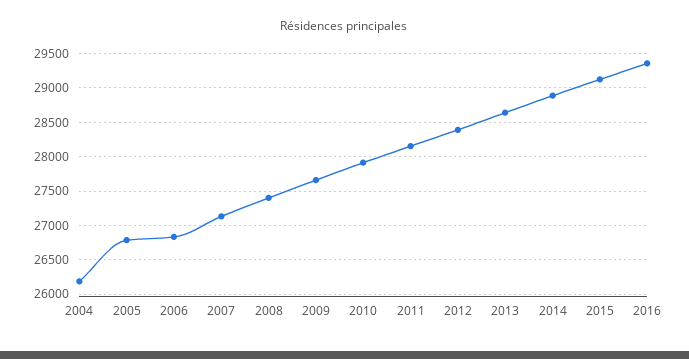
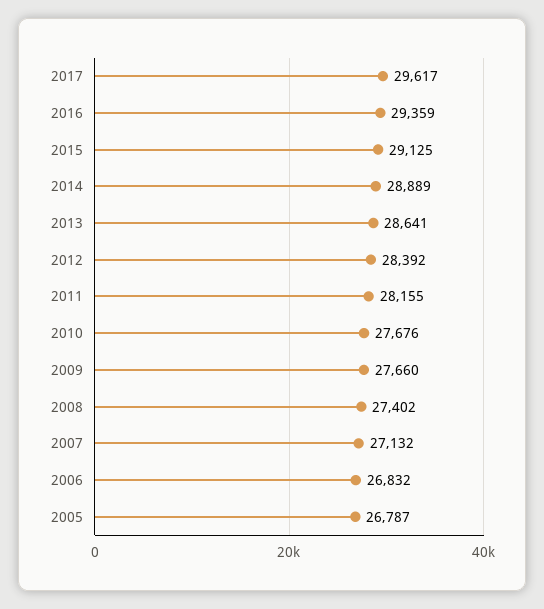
2004: 26200 -> none
2010: 27900 -> 27676
2017: none -> 29617

